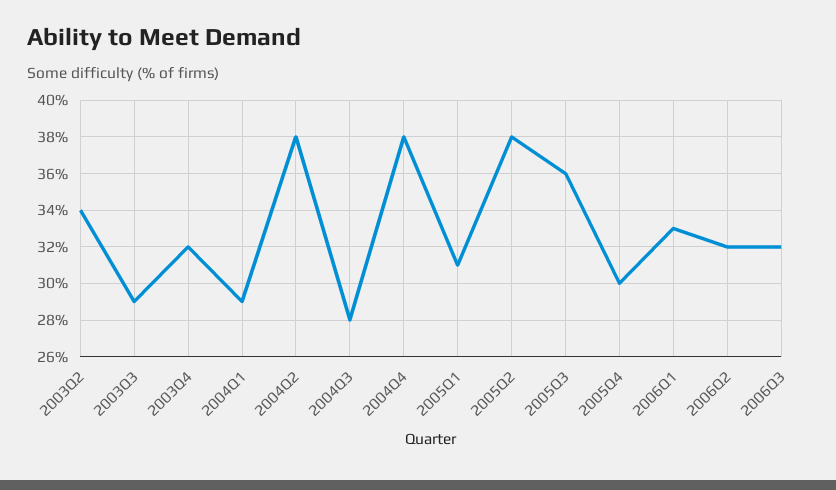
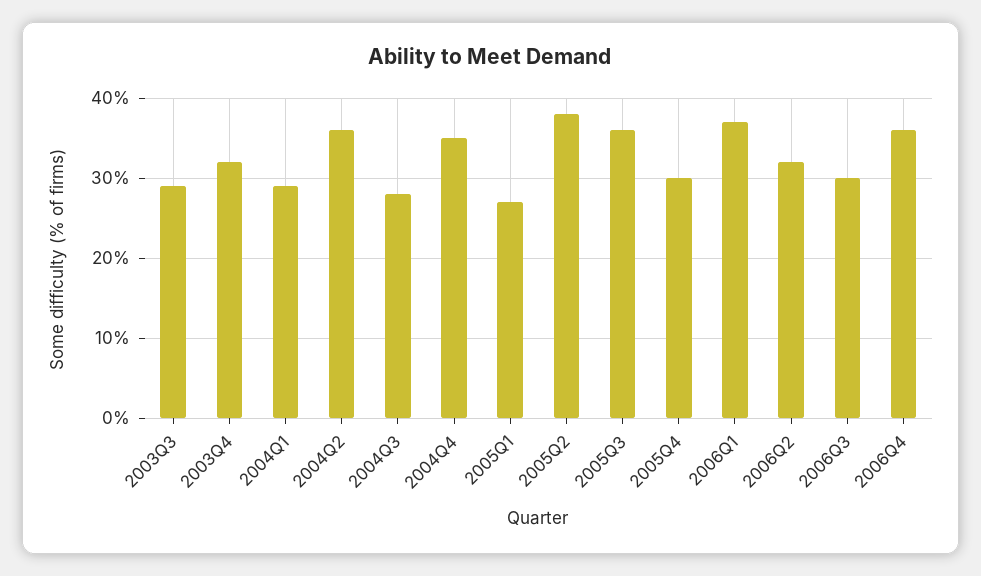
2003Q2: 34 -> none
2004Q2: 38 -> 36
2004Q4: 38 -> 35
2005Q1: 31 -> 27
2006Q1: 33 -> 37
2006Q3: 32 -> 30
2006Q4: none -> 36

